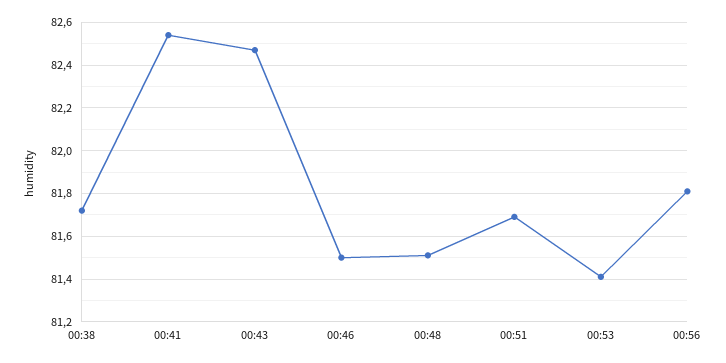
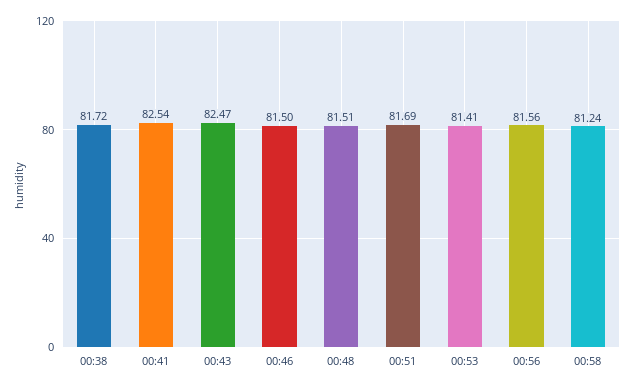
00:56: 81.8 -> 81.56
00:58: none -> 81.24

